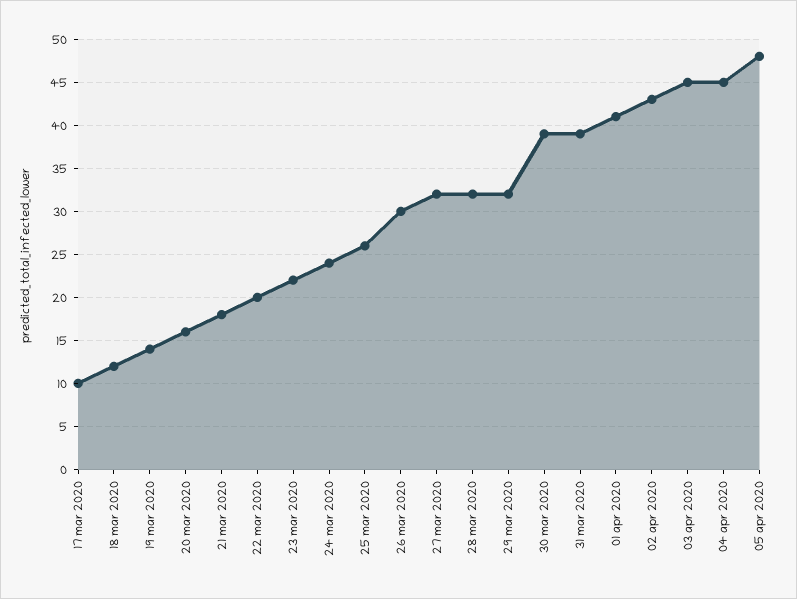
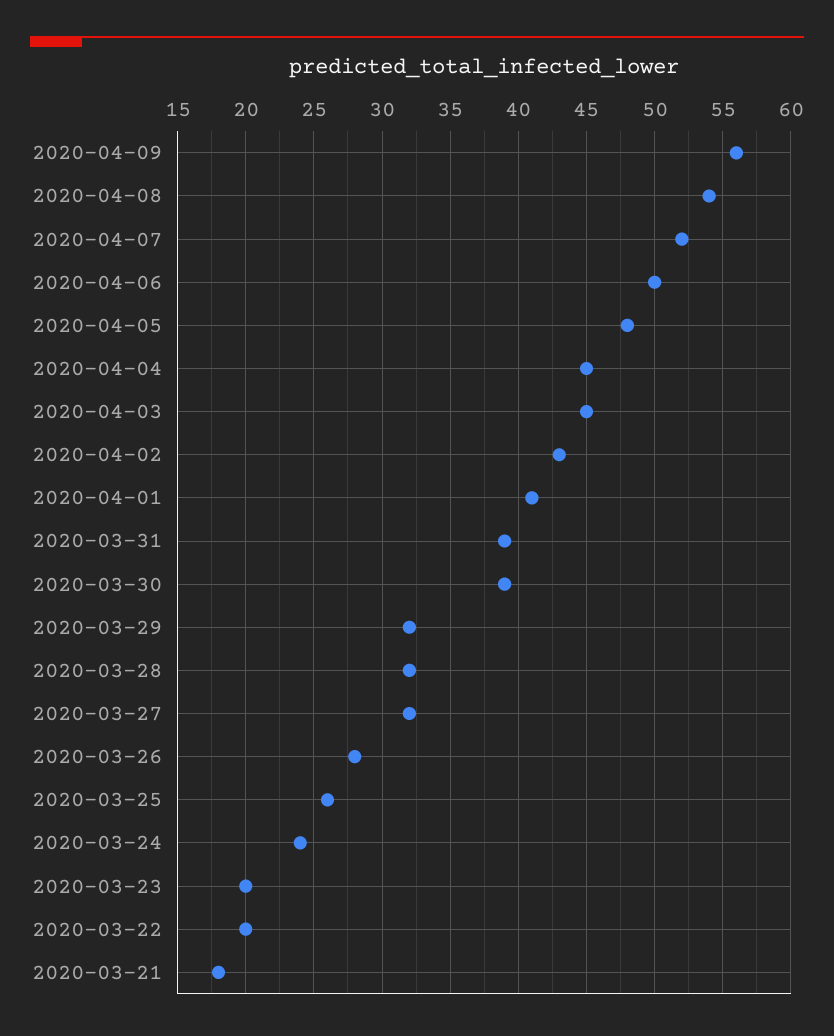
17 mar 2020: 10 -> none
18 mar 2020: 12 -> none
19 mar 2020: 14 -> none
20 mar 2020: 16 -> none
23 mar 2020: 22 -> 20
26 mar 2020: 30 -> 28
2020-04-09: none -> 56
2020-04-08: none -> 54
2020-04-07: none -> 52
2020-04-06: none -> 50

